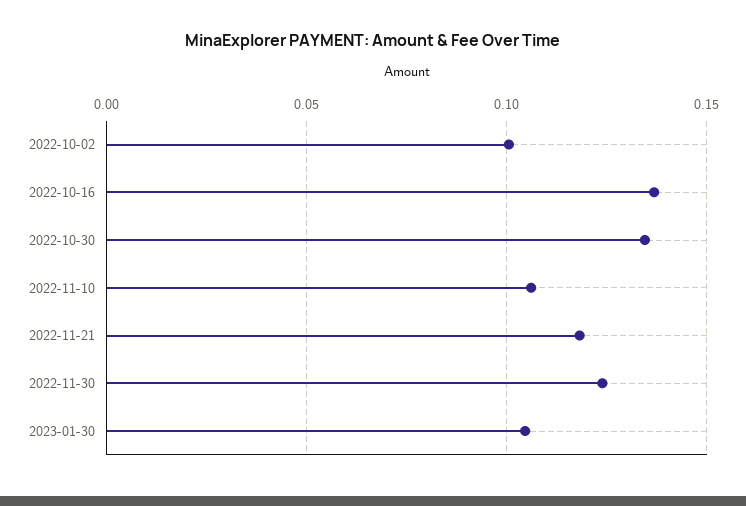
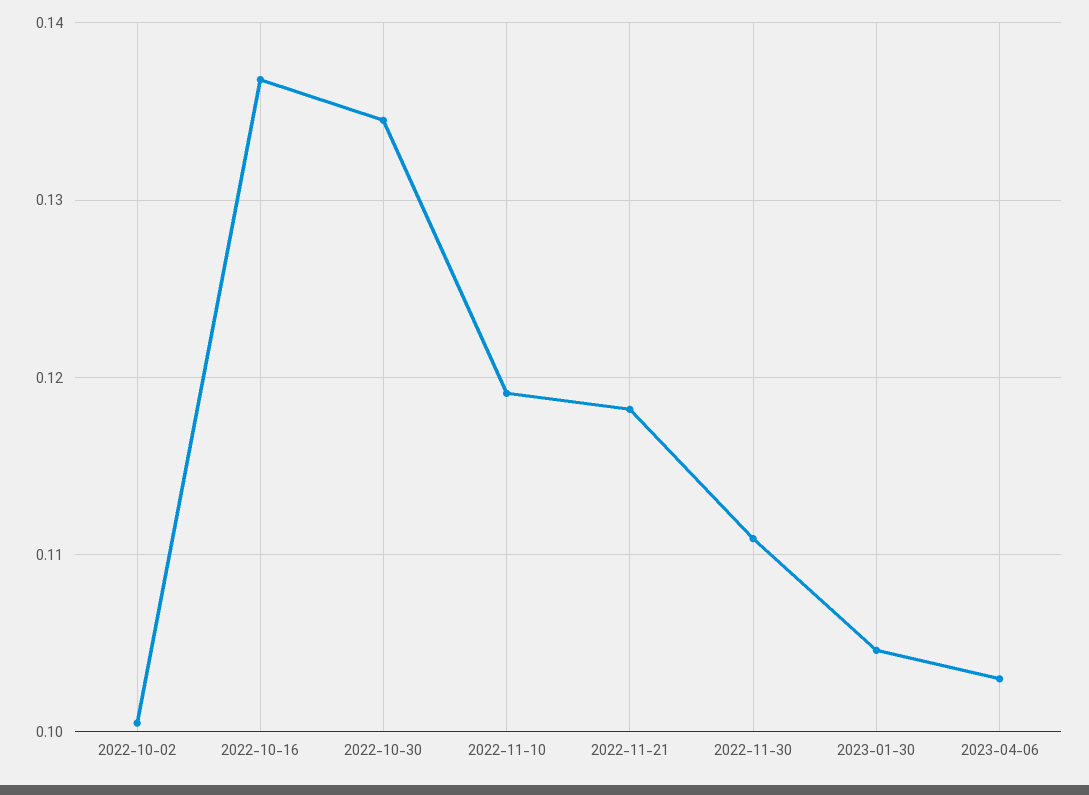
2022-11-10: 0.105 -> 0.119
2022-11-30: 0.125 -> 0.111
2023-04-06: none -> 0.103

